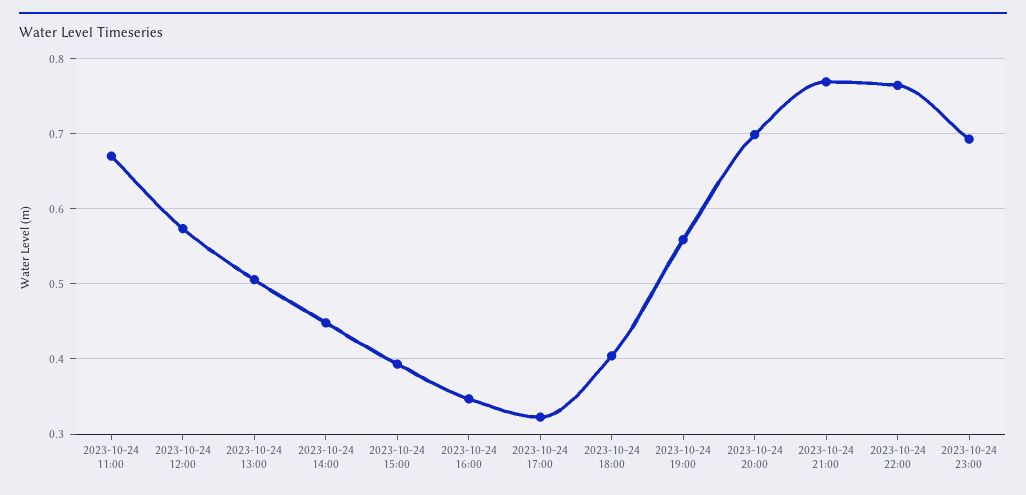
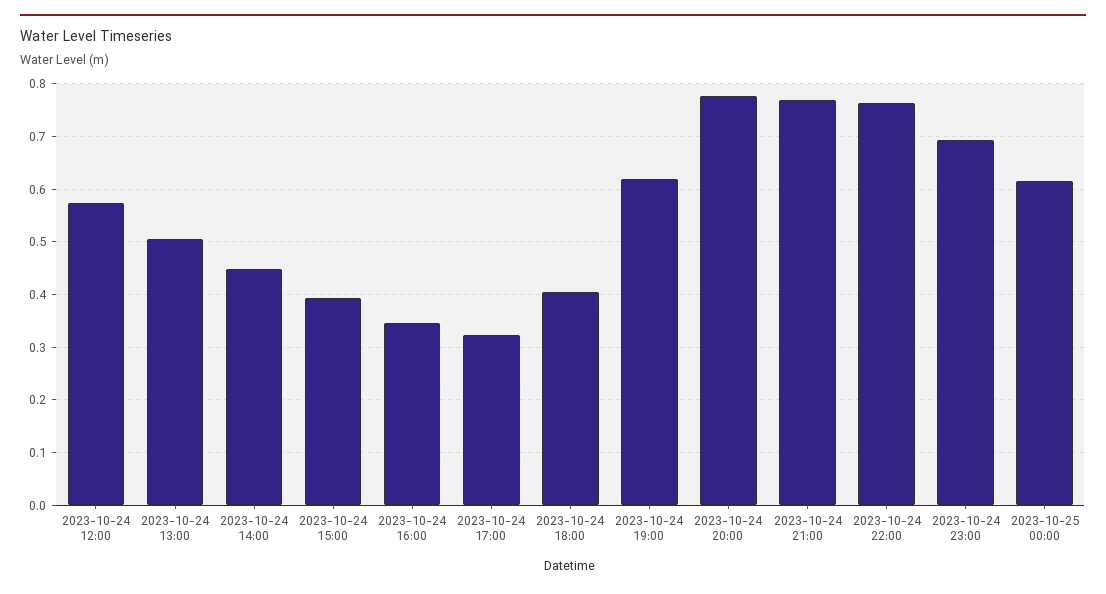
2023-10-24 11:00: 0.67 -> none
2023-10-24 19:00: 0.56 -> 0.62
2023-10-24 20:00: 0.7 -> 0.78
2023-10-25 00:00: none -> 0.62

